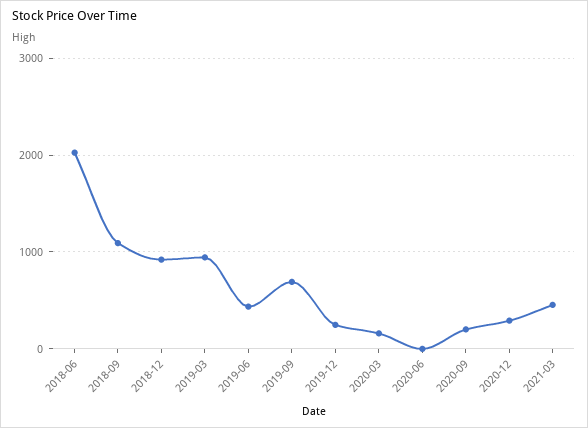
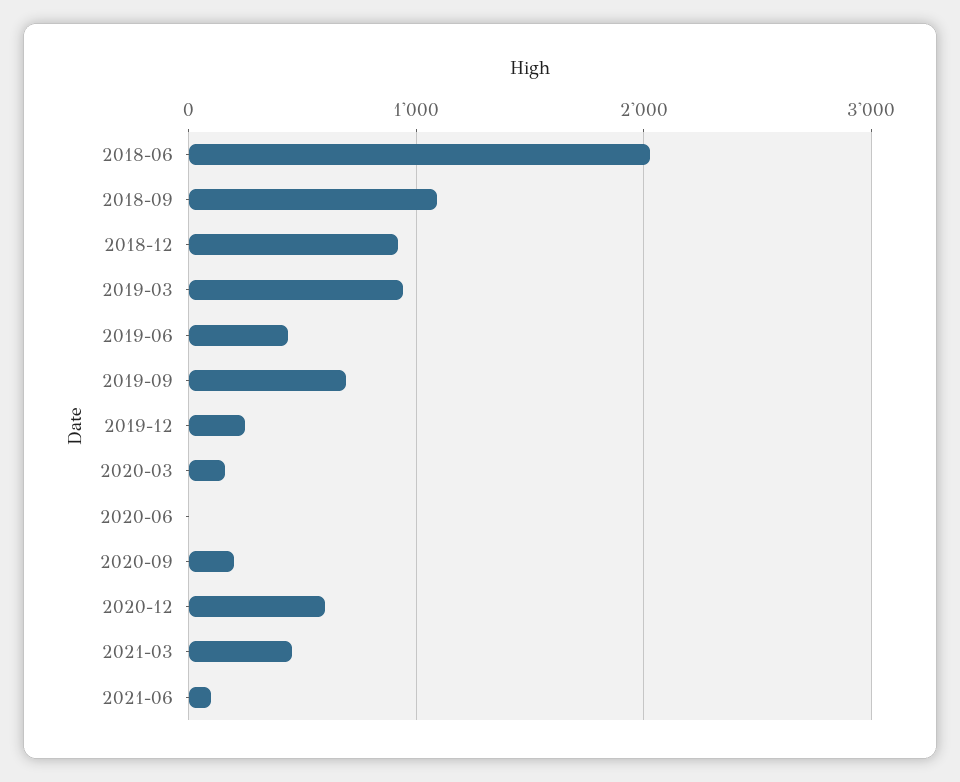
2020-12: 300 -> 600
2021-06: none -> 100

